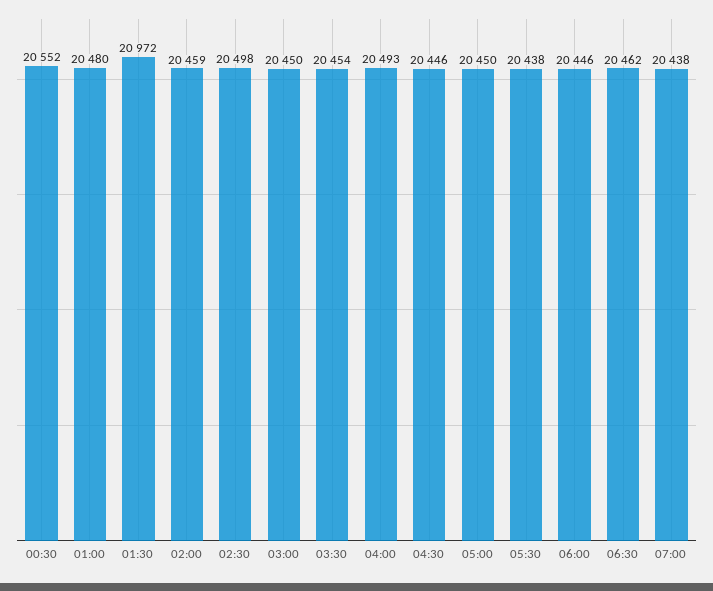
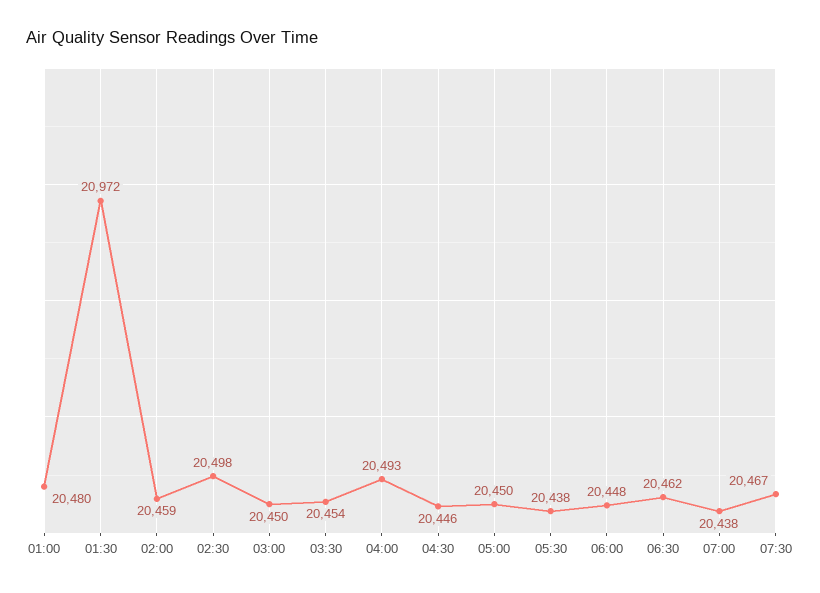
00:30: 20552 -> none
06:00: 20446 -> 20448
07:30: none -> 20467

